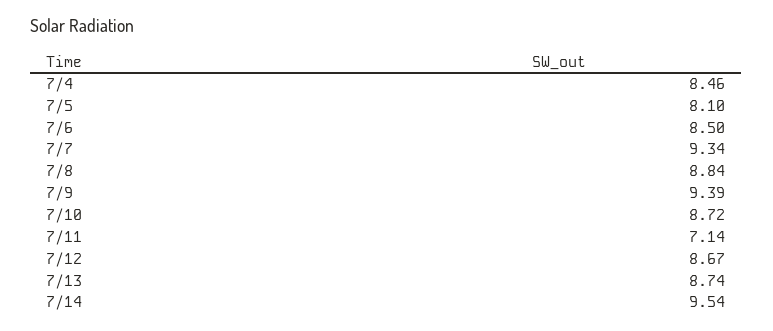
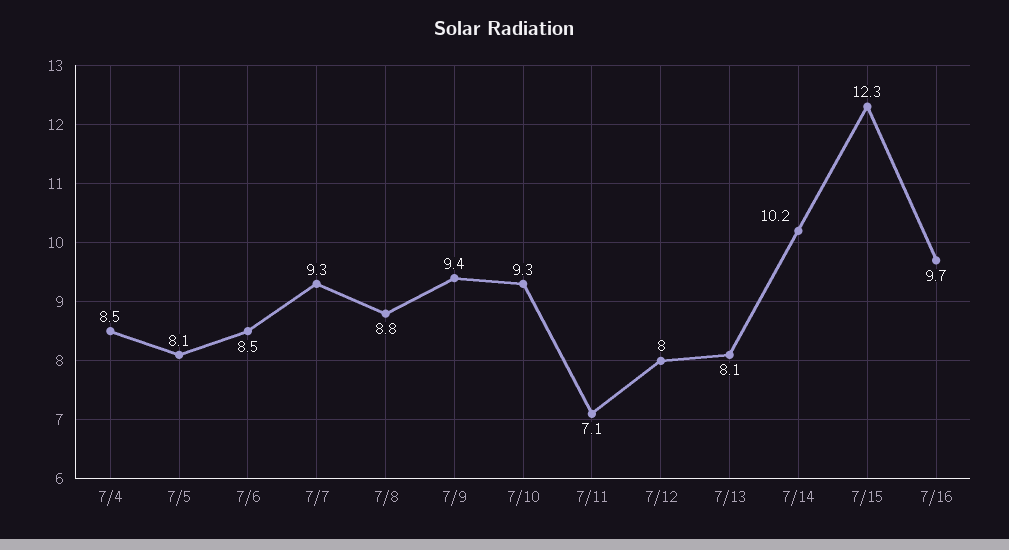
7/10: 8.72 -> 9.3
7/12: 8.67 -> 8
7/13: 8.74 -> 8.1
7/14: 9.54 -> 10.2
7/15: none -> 12.3
7/16: none -> 9.7

